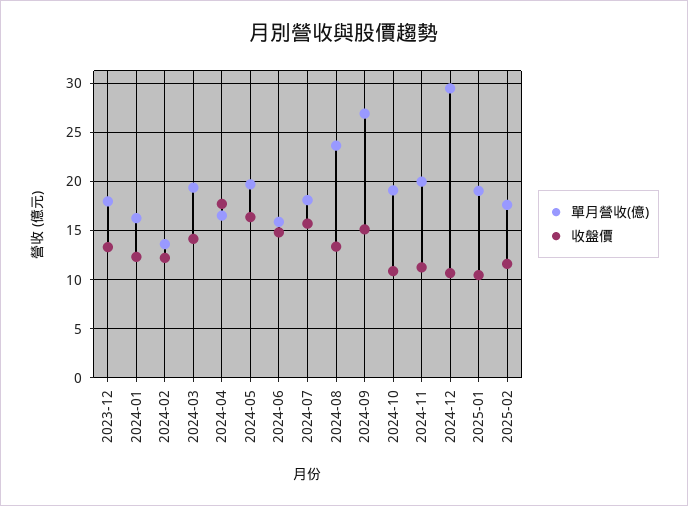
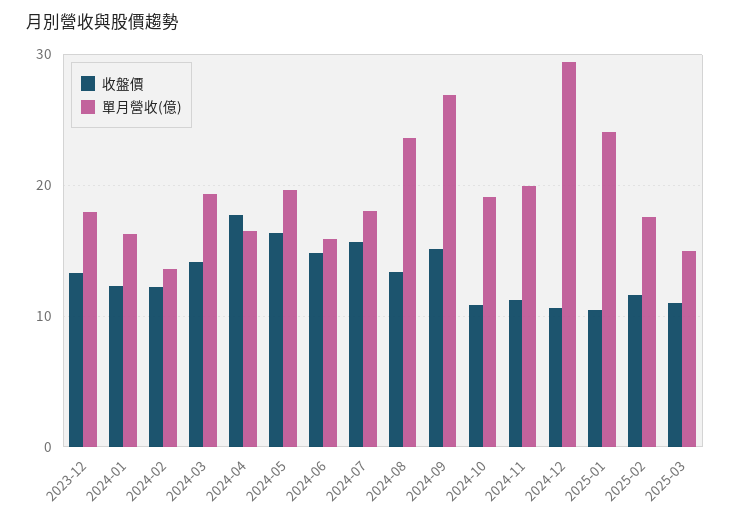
單月營收(億), 2025-01: 19 -> 24
收盤價, 2025-03: none -> 11
單月營收(億), 2025-03: none -> 15

